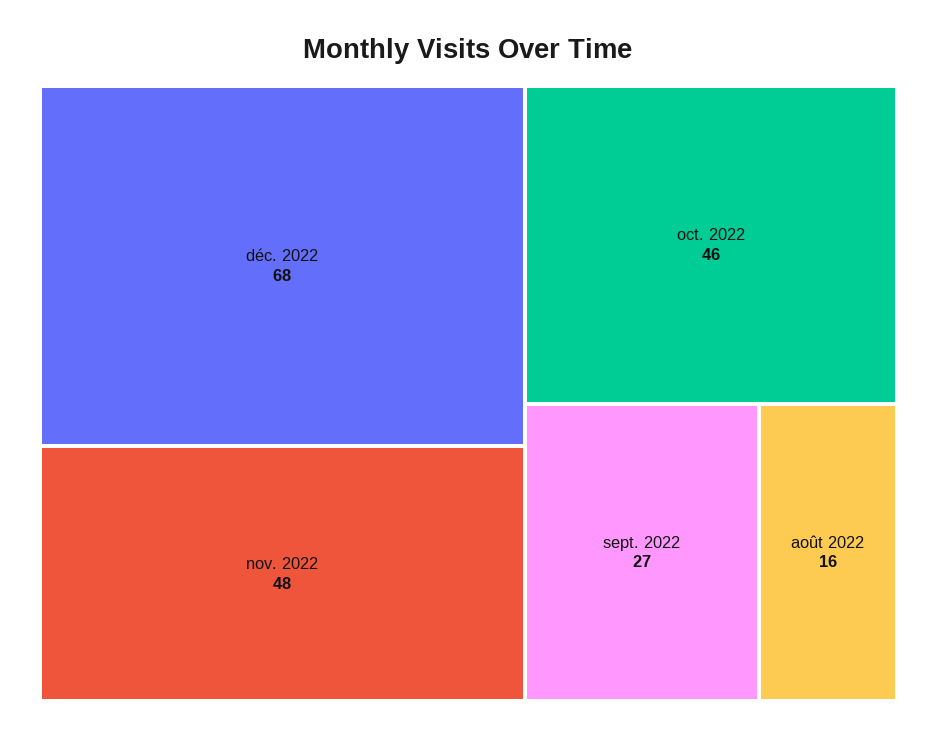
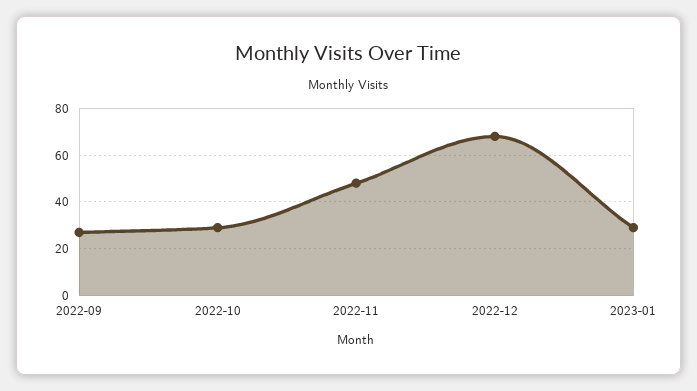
oct. 2022: 46 -> 30
août 2022: 16 -> none
2023-01: none -> 30

